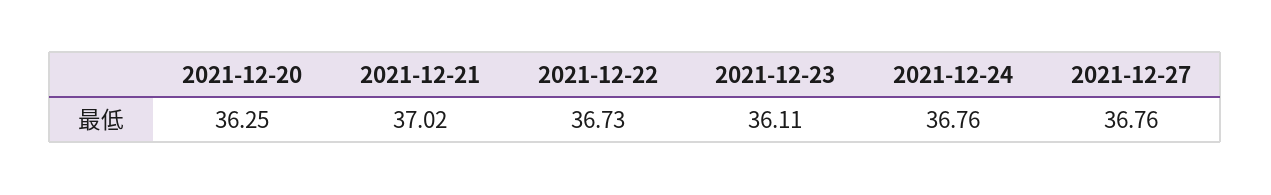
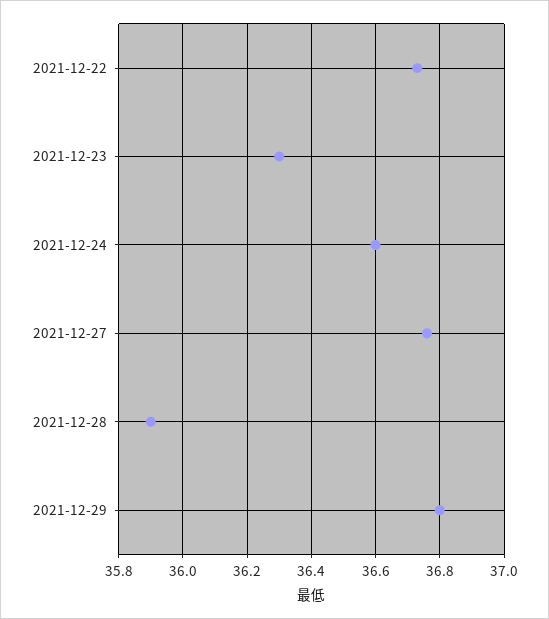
2021-12-20: 36.25 -> none
2021-12-21: 37.02 -> none
2021-12-23: 36.11 -> 36.3
2021-12-24: 36.76 -> 36.6
2021-12-28: none -> 35.9
2021-12-29: none -> 36.8

